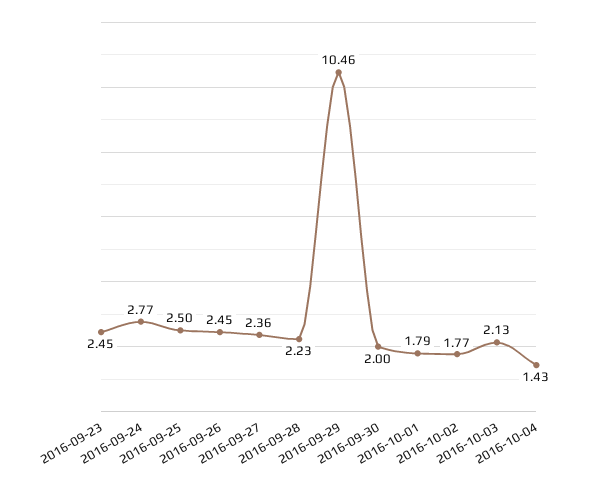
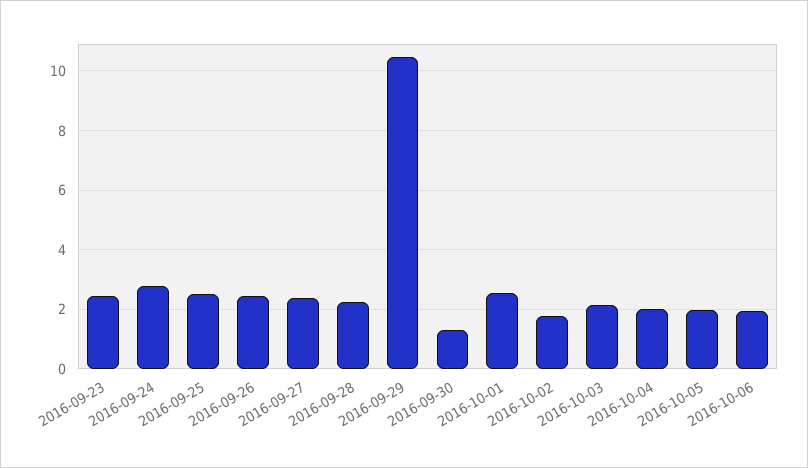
2016-09-30: 2 -> 1.25
2016-10-01: 1.79 -> 2.5
2016-10-04: 1.43 -> 2
2016-10-05: none -> 2
2016-10-06: none -> 2

